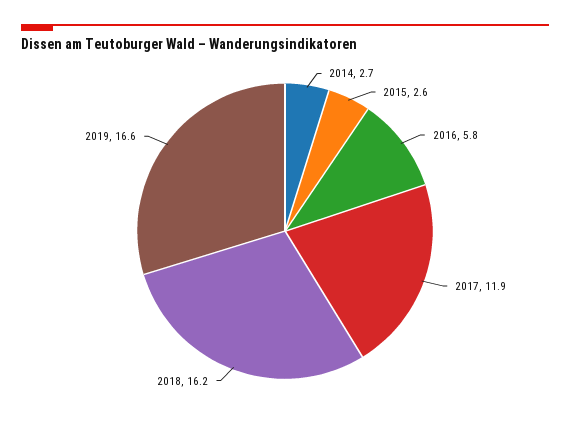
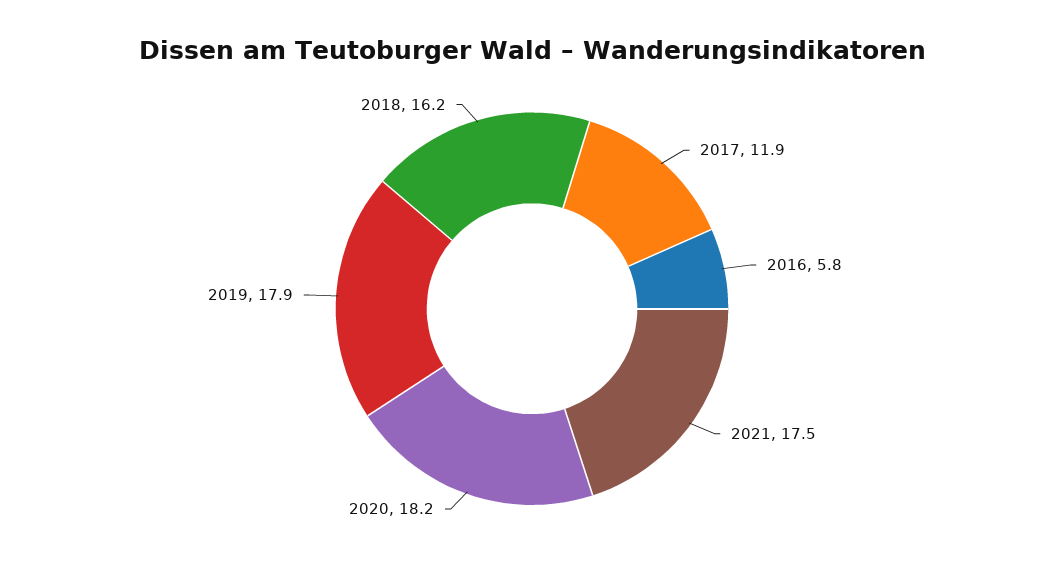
2014: 2.7 -> none
2015: 2.6 -> none
2019: 16.6 -> 17.9
2021: none -> 17.5
2020: none -> 18.2

